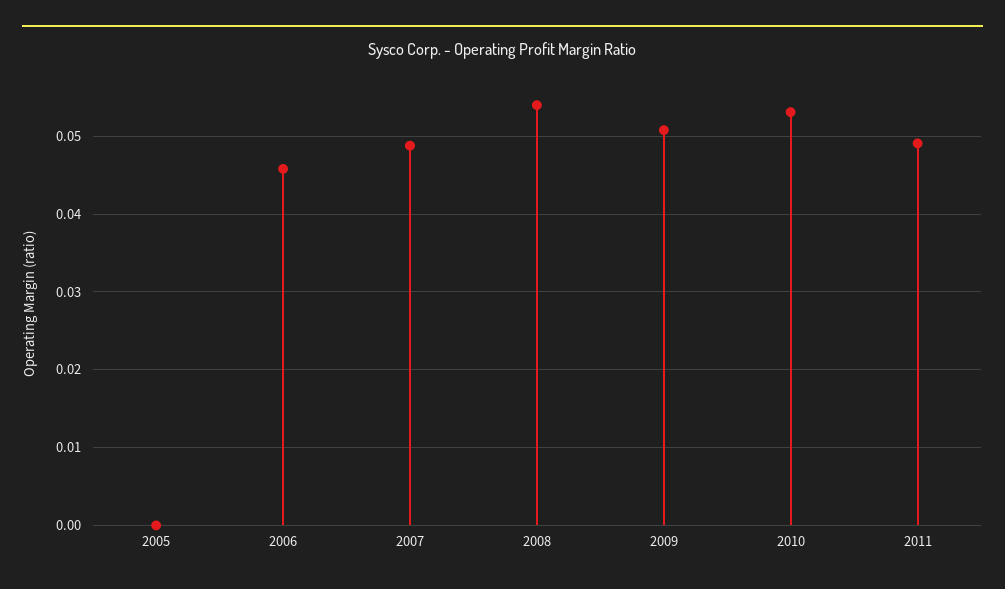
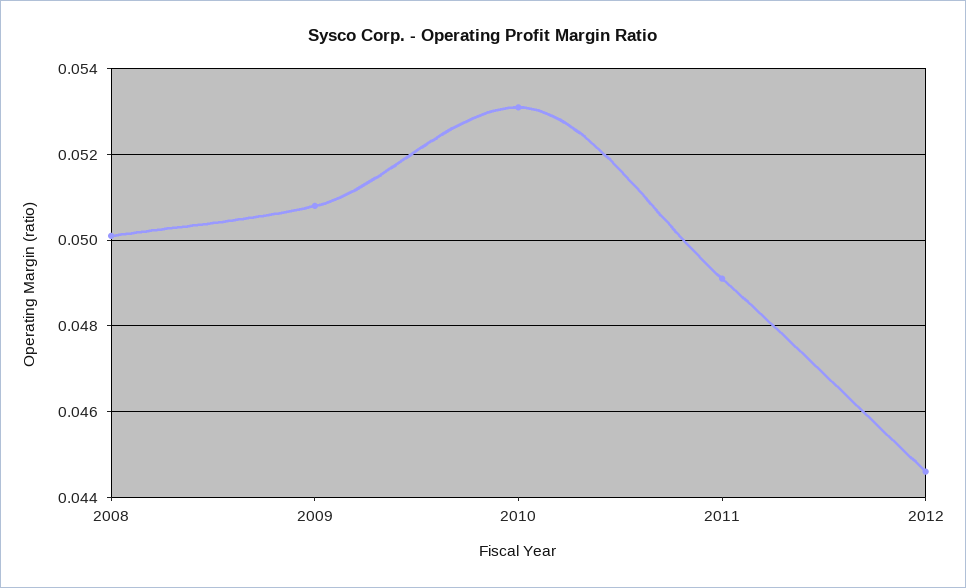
2005: 0 -> none
2006: 0.046 -> none
2007: 0.049 -> none
2008: 0.054 -> 0.05
2012: none -> 0.0445

